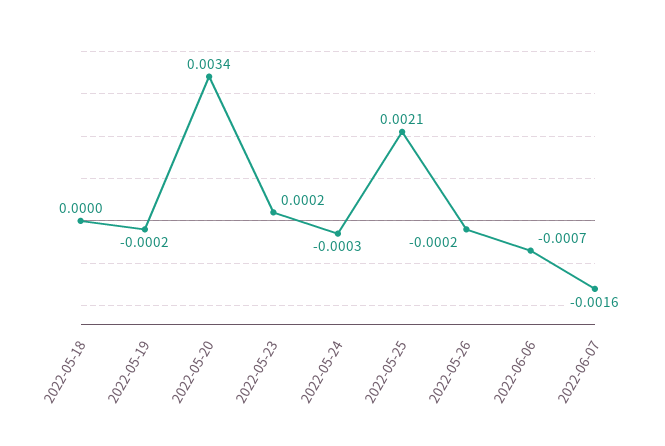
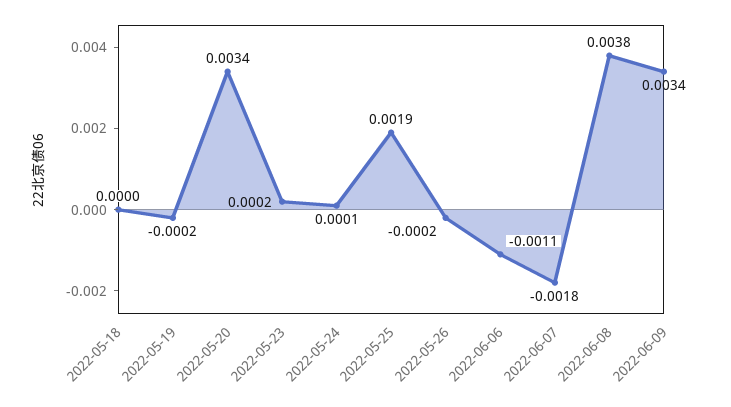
2022-05-24: -0.0003 -> 0.0001
2022-05-25: 0.0021 -> 0.0019
2022-06-06: -0.0007 -> -0.0011
2022-06-07: -0.0016 -> -0.0018
2022-06-08: none -> 0.0038
2022-06-09: none -> 0.0034

